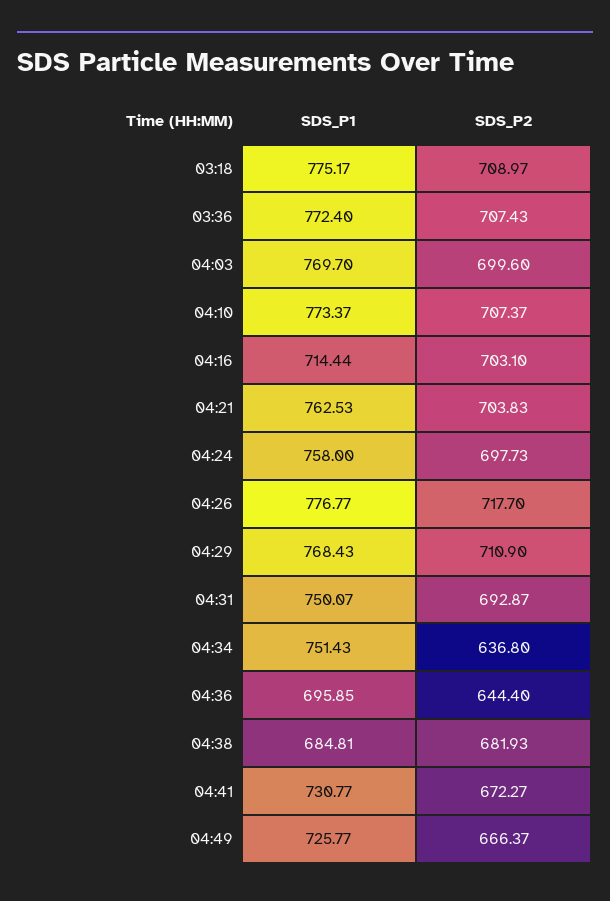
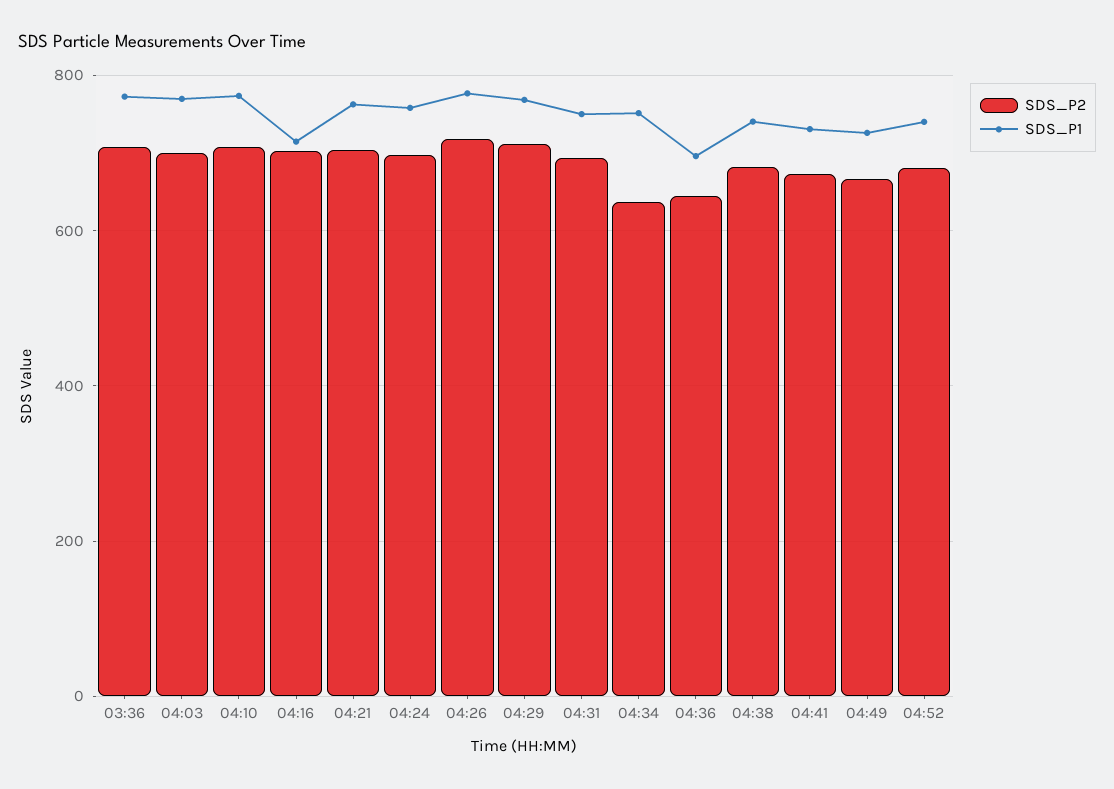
SDS_P1, 03:18: 775.17 -> none
SDS_P2, 03:18: 708.97 -> none
SDS_P1, 04:38: 684.81 -> 740
SDS_P2, 04:52: none -> 680
SDS_P1, 04:52: none -> 740

